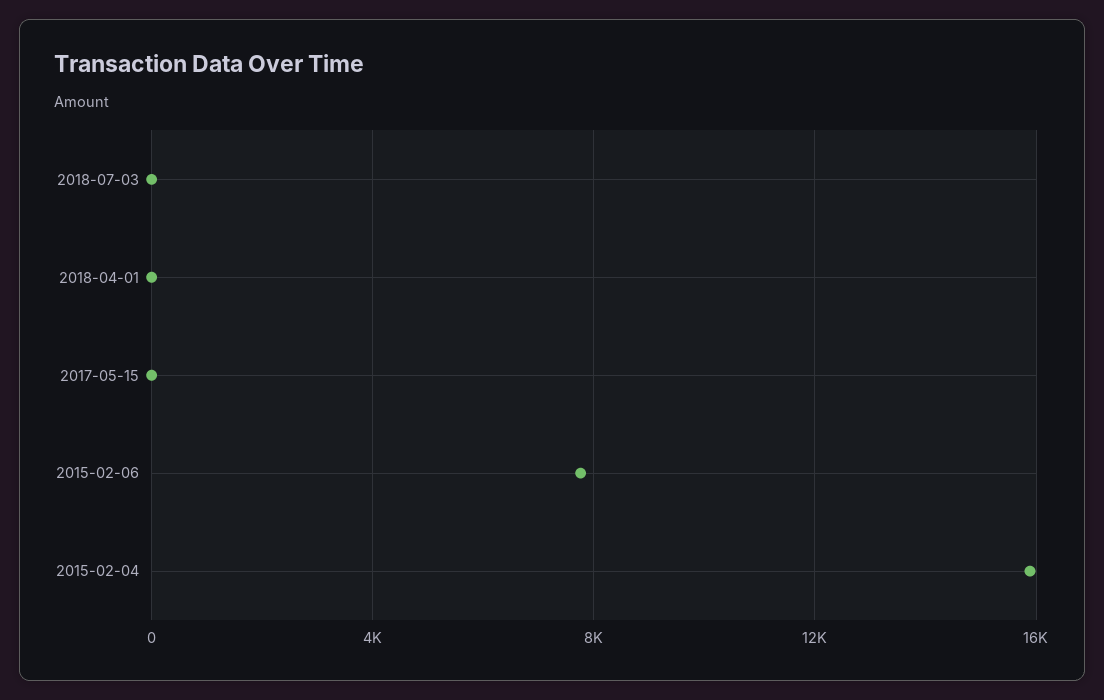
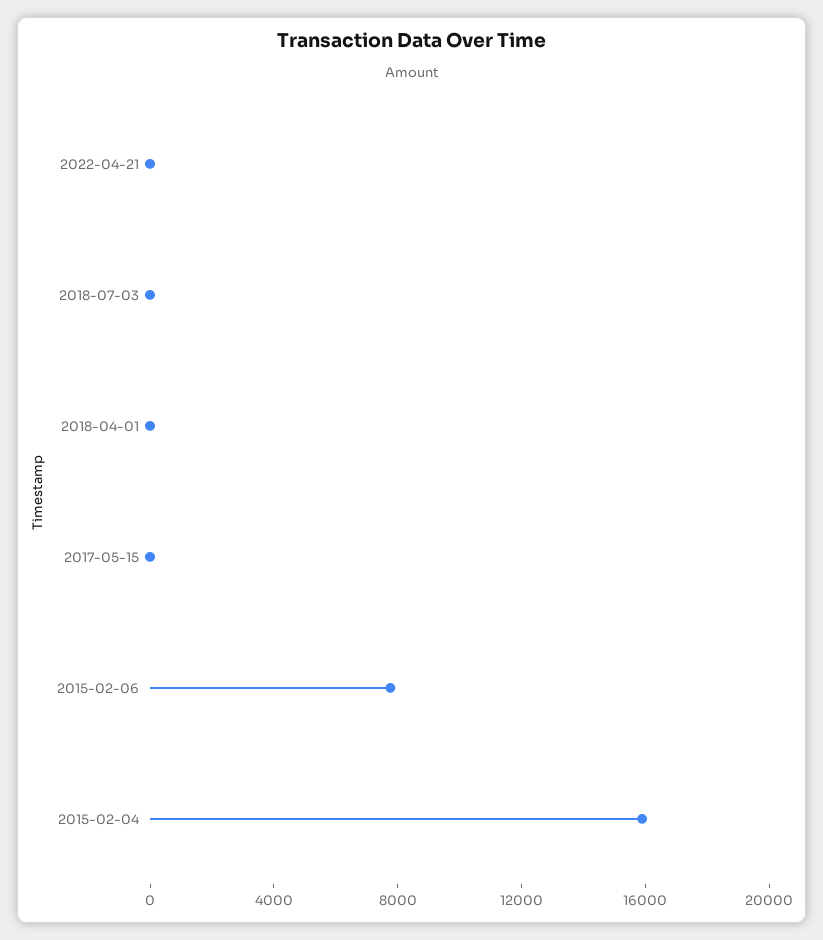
2022-04-21: none -> 0

